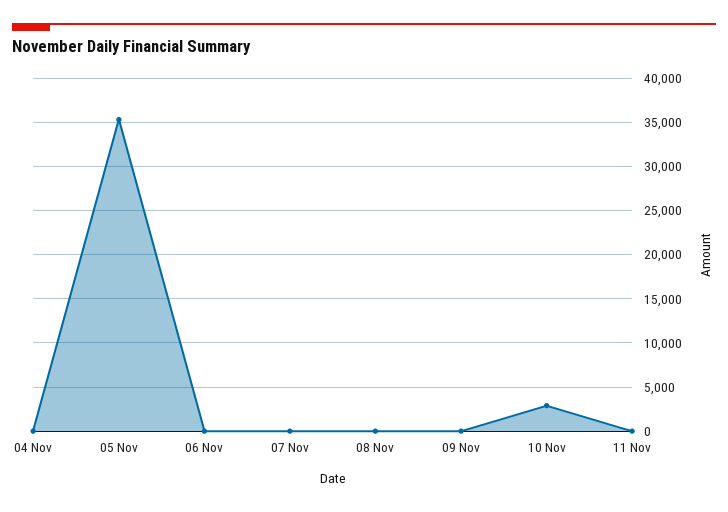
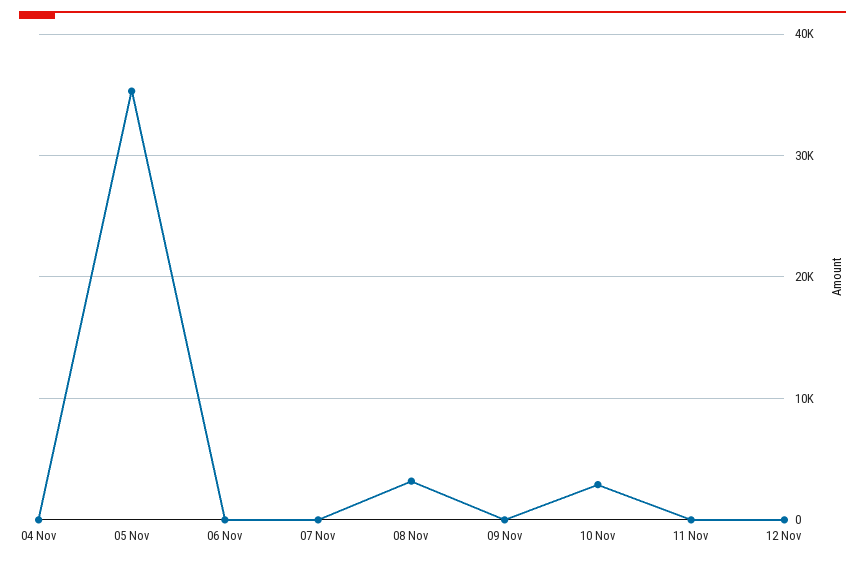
08 Nov: 0 -> 3000
12 Nov: none -> 0

